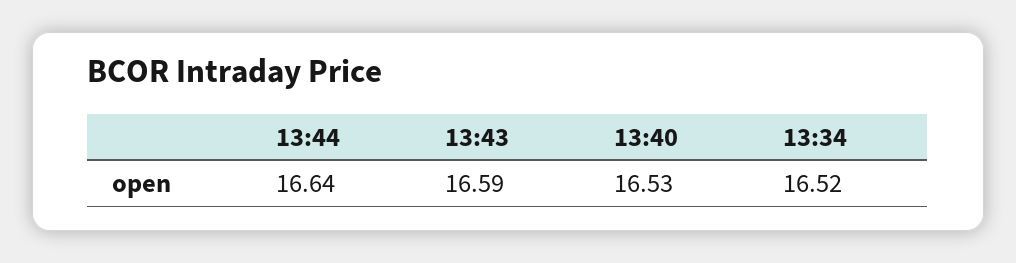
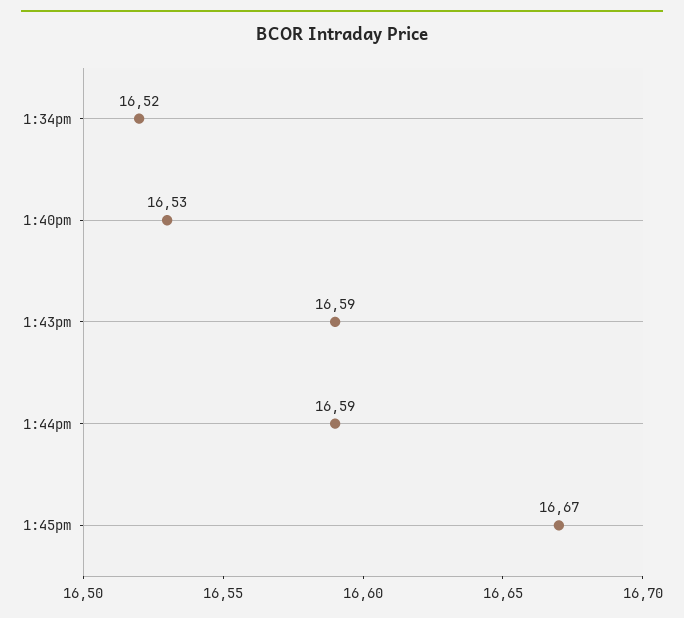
13:44: 16.64 -> 16.59
1:45pm: none -> 16.67

